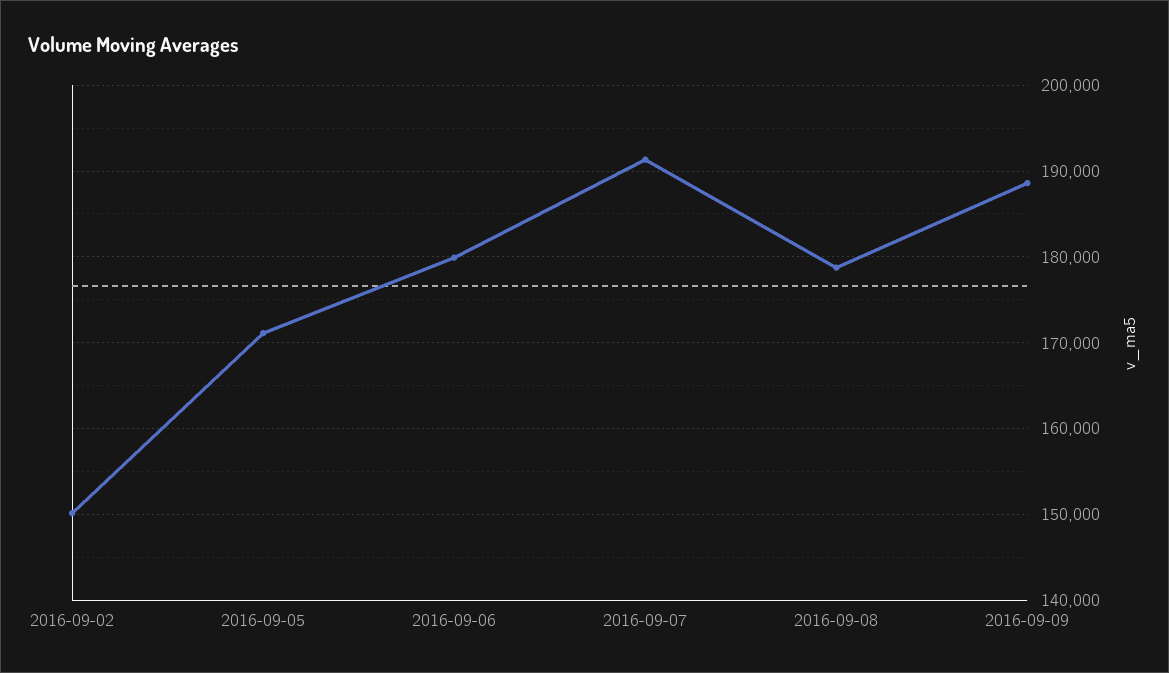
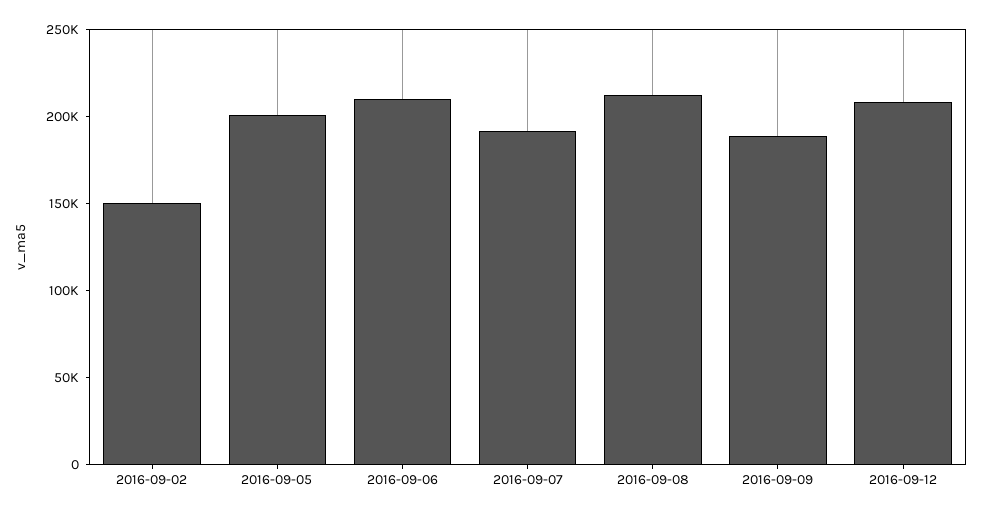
2016-09-05: 171000 -> 200000
2016-09-06: 180000 -> 210000
2016-09-08: 179000 -> 210000
2016-09-12: none -> 210000

